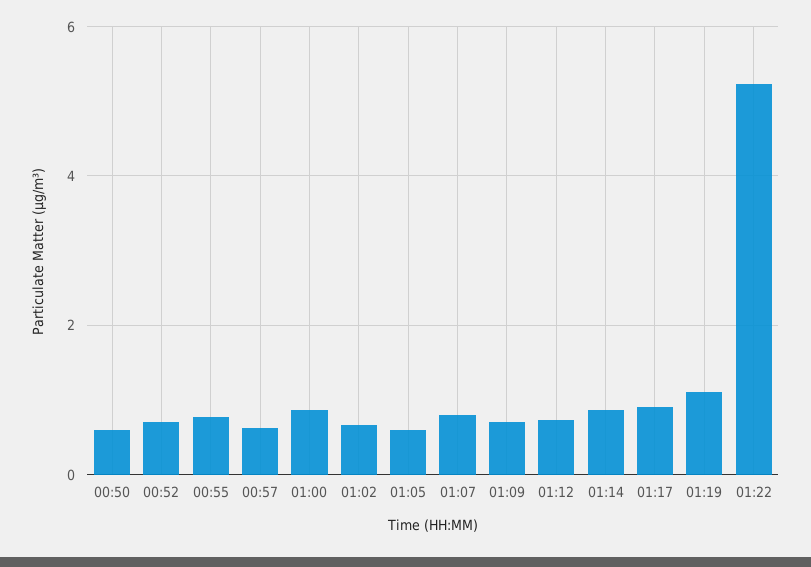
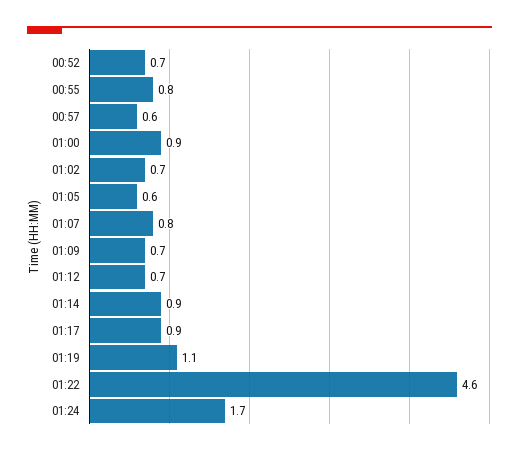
00:50: 0.6 -> none
01:22: 5.2 -> 4.6
01:24: none -> 1.7

